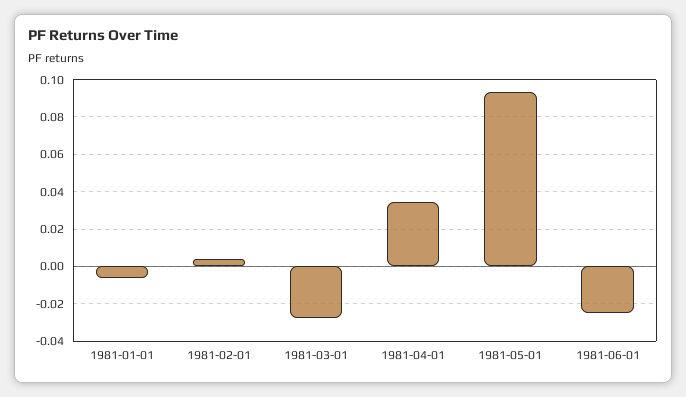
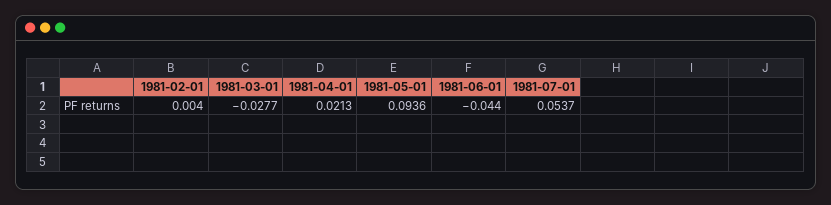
1981-01-01: -0.005 -> none
1981-04-01: 0.035 -> 0.0213
1981-06-01: -0.025 -> -0.044
1981-07-01: none -> 0.0537

